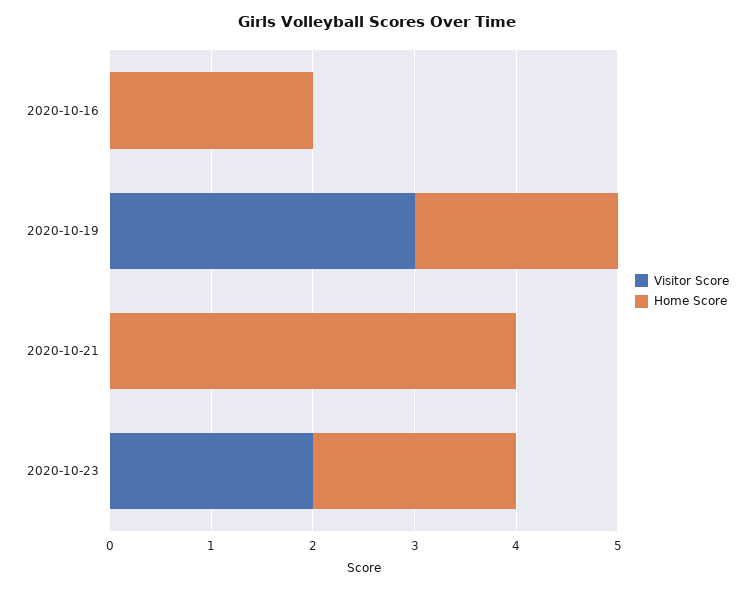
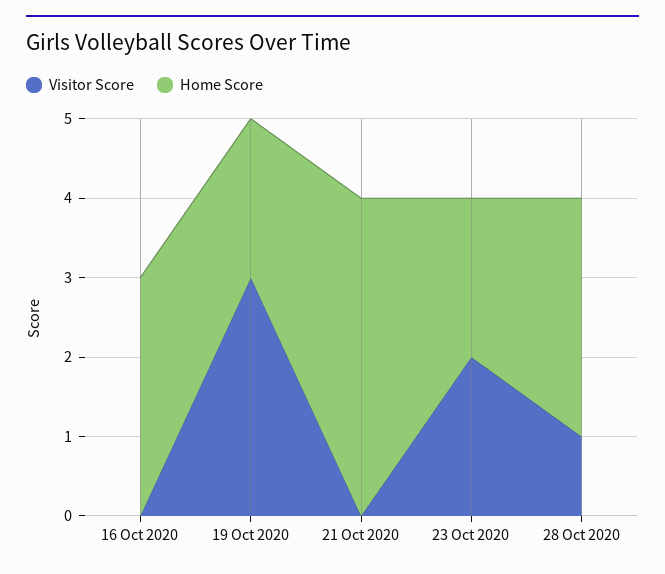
Home Score, 2020-10-16: 2 -> 3
Visitor Score, 28 Oct 2020: none -> 1
Home Score, 28 Oct 2020: none -> 3

